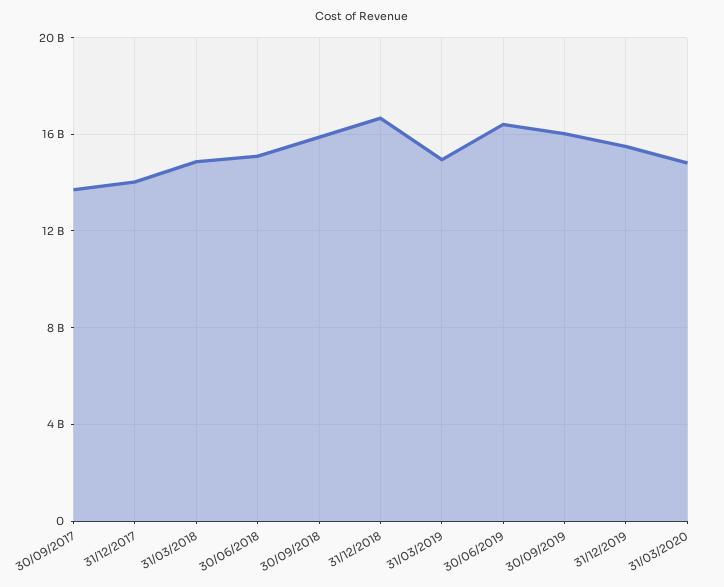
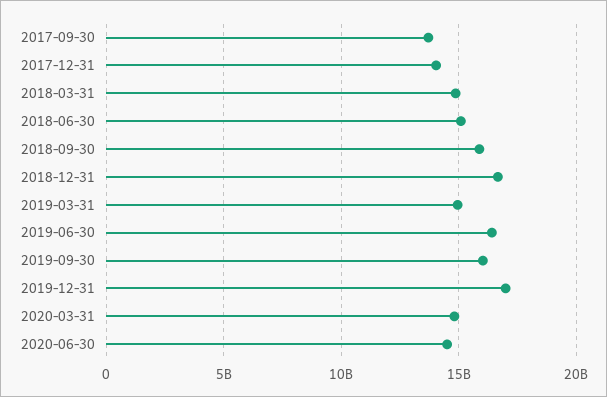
31/12/2019: 15500000000 -> 17000000000
2020-06-30: none -> 14500000000

